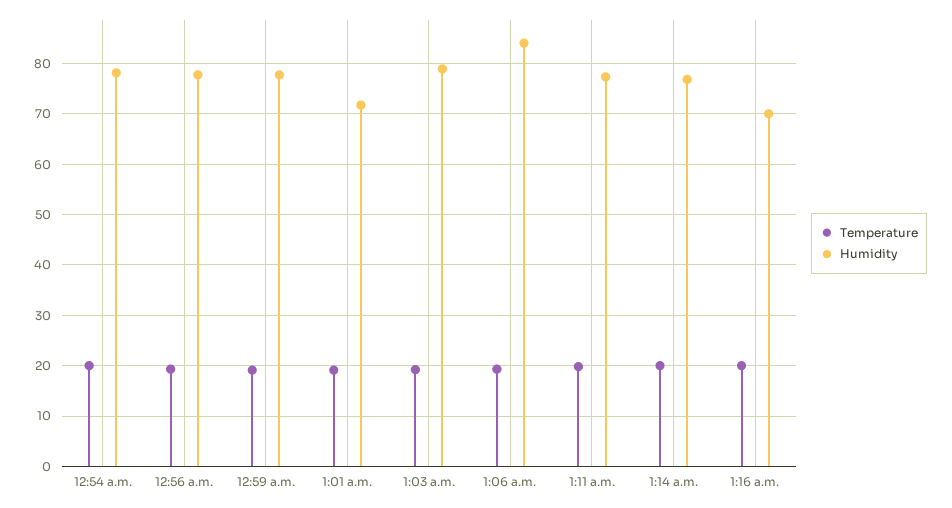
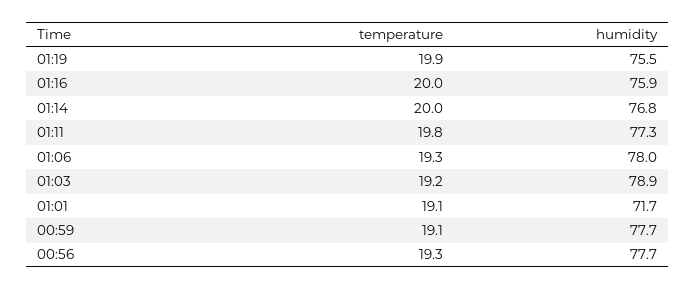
Temperature, 12:54 a.m.: 20 -> none
Humidity, 12:54 a.m.: 78 -> none
Humidity, 1:06 a.m.: 84 -> 78
Humidity, 1:16 a.m.: 70 -> 75.9
Temperature, 01:19: none -> 19.9
Humidity, 01:19: none -> 75.5

